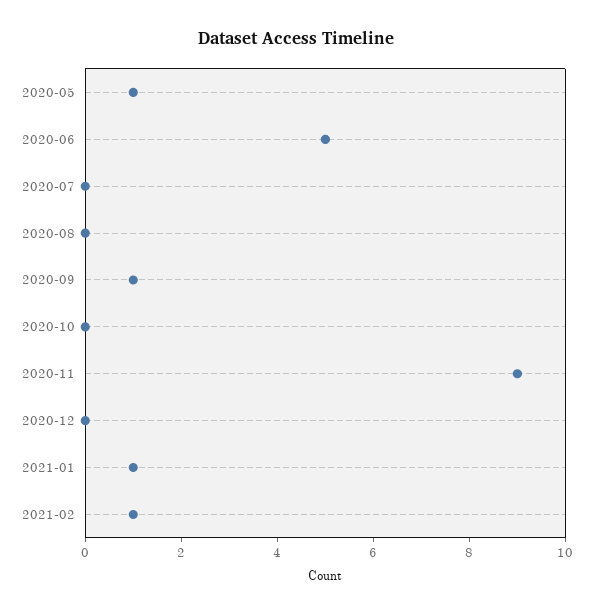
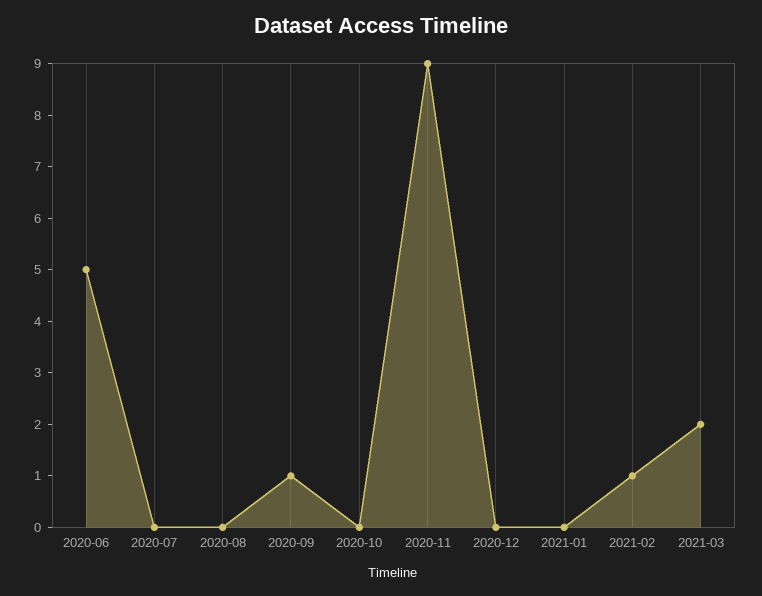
2020-05: 1 -> none
2021-01: 1 -> 0
2021-03: none -> 2

